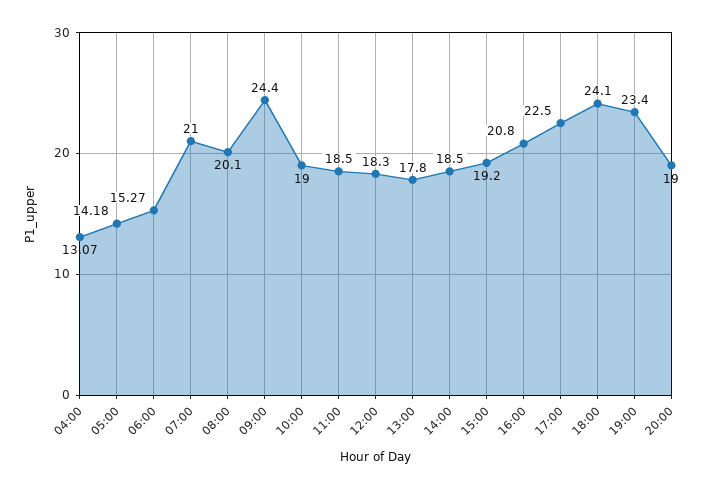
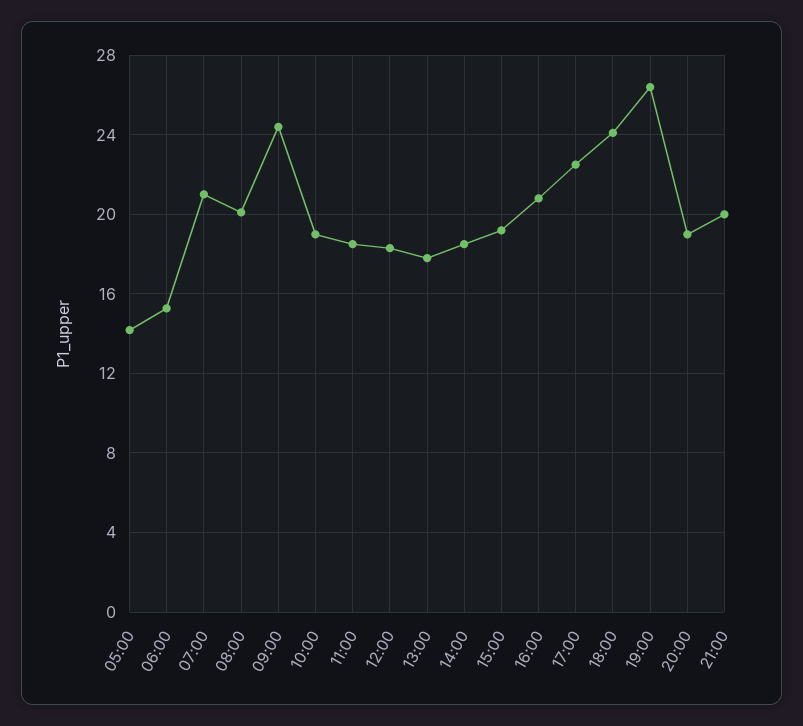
04:00: 13.07 -> none
19:00: 23.4 -> 26.5
21:00: none -> 20

